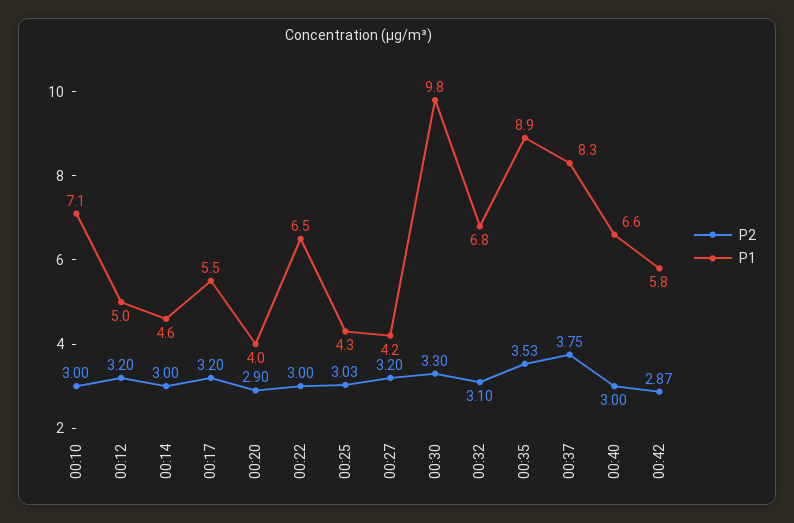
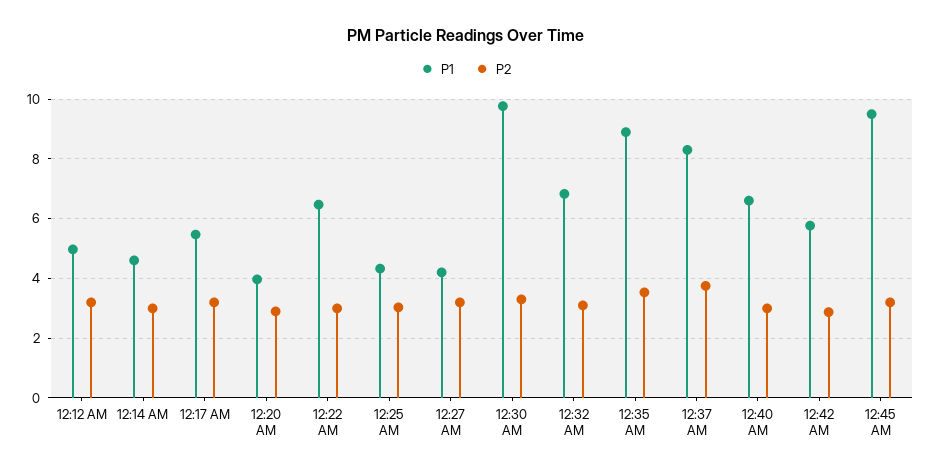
P2, 00:10: 3 -> none
P1, 00:10: 7.1 -> none
P1, 12:45 AM: none -> 9.5
P2, 12:45 AM: none -> 3.25

